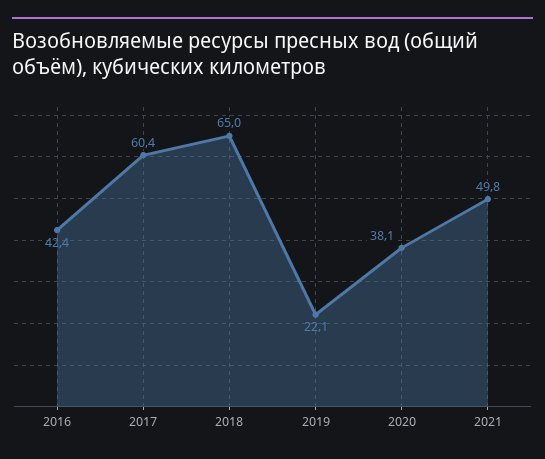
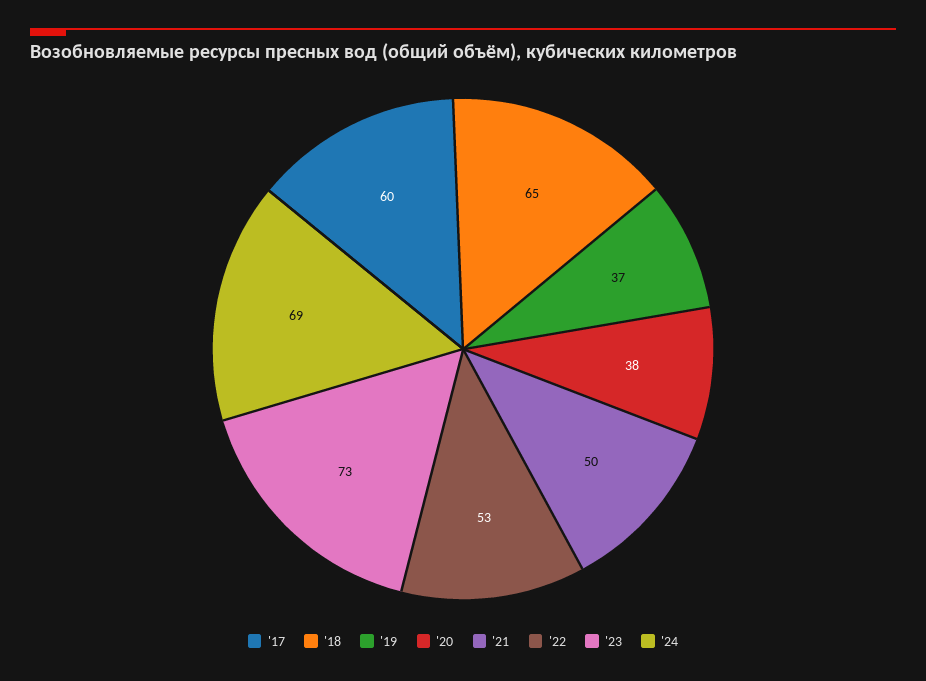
2016: 42.4 -> none
2019: 22.1 -> 37
'22: none -> 53
'23: none -> 73
'24: none -> 69

